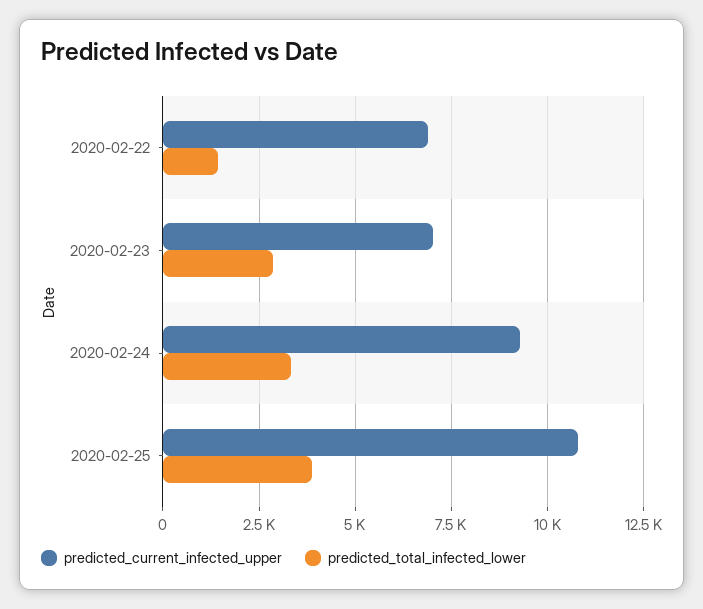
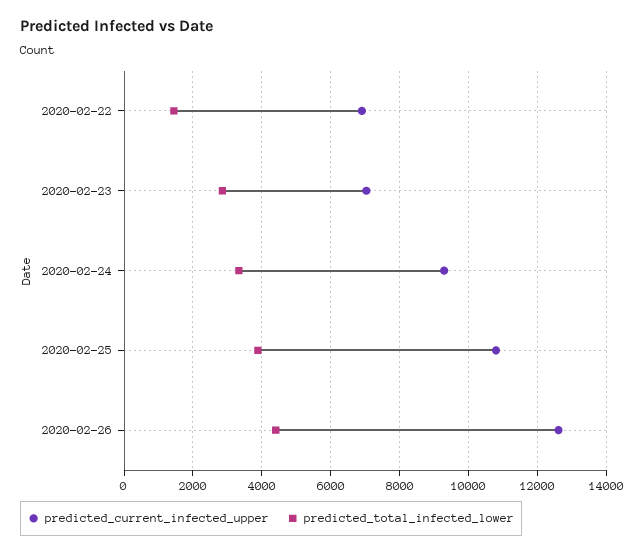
predicted_current_infected_upper, 2020-02-26: none -> 12600
predicted_total_infected_lower, 2020-02-26: none -> 4400

